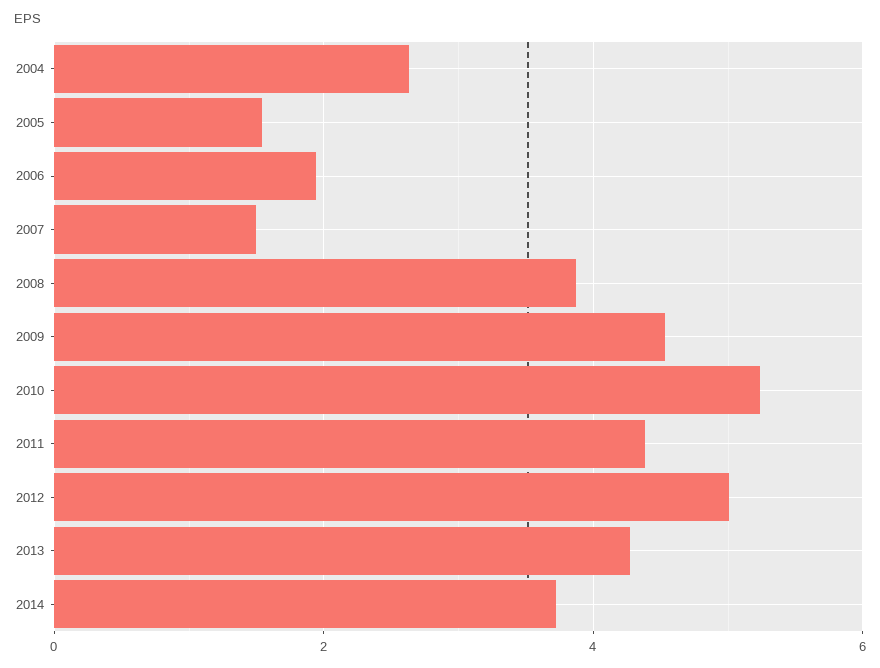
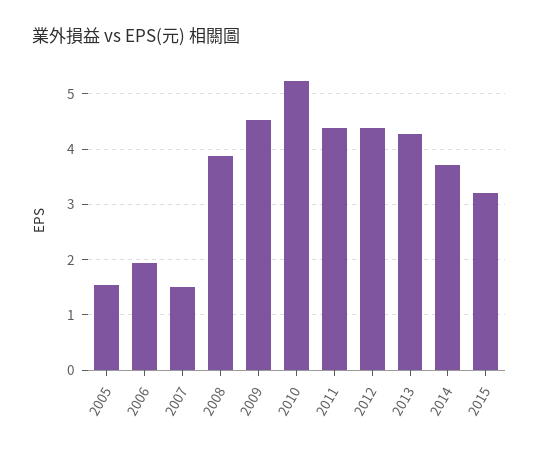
2004: 2.6 -> none
2012: 5 -> 4.4
2015: none -> 3.2

